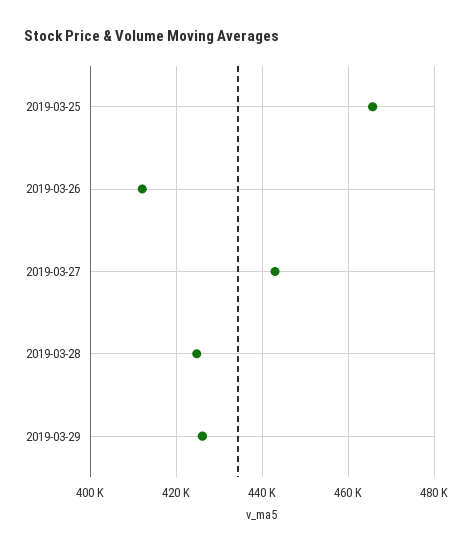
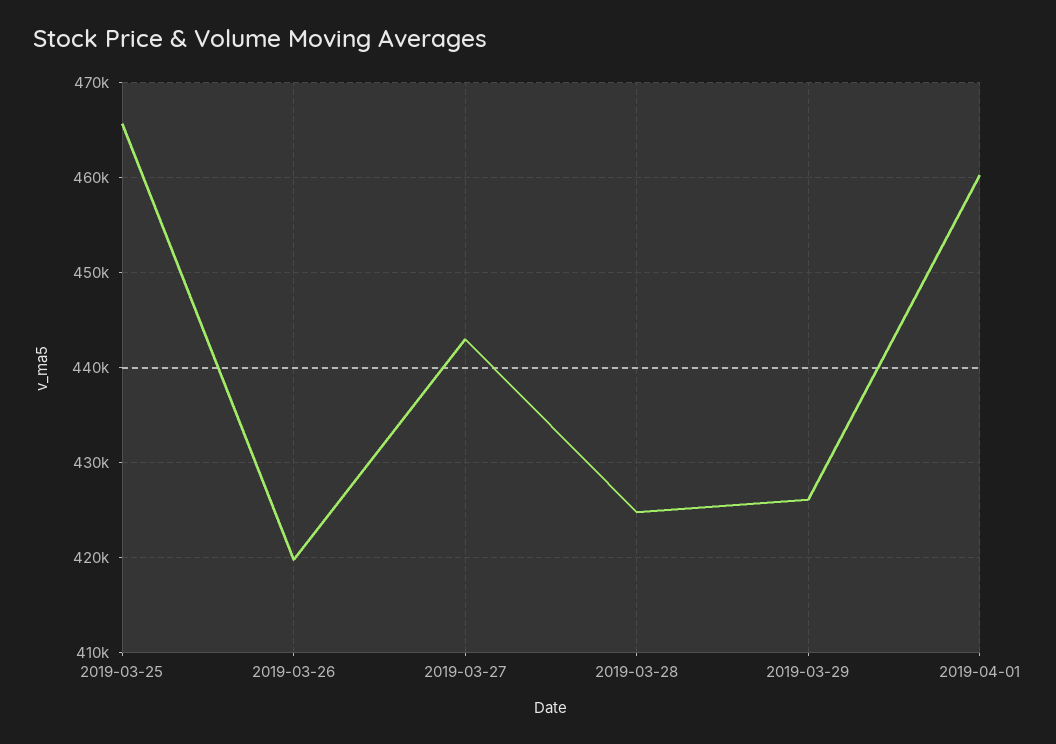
2019-03-26: 412000 -> 420000
2019-04-01: none -> 460000

